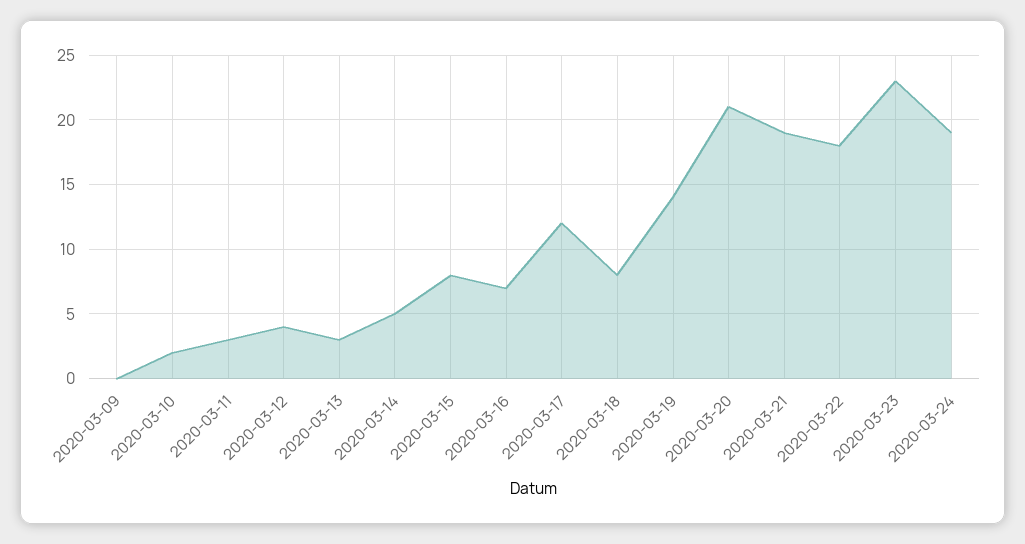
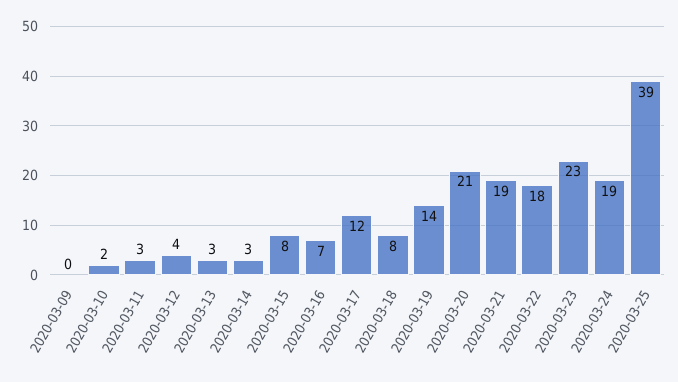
2020-03-14: 5 -> 3
2020-03-25: none -> 39

